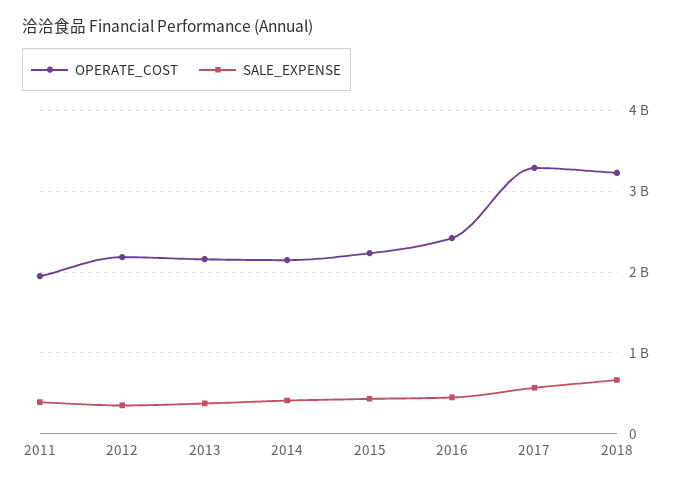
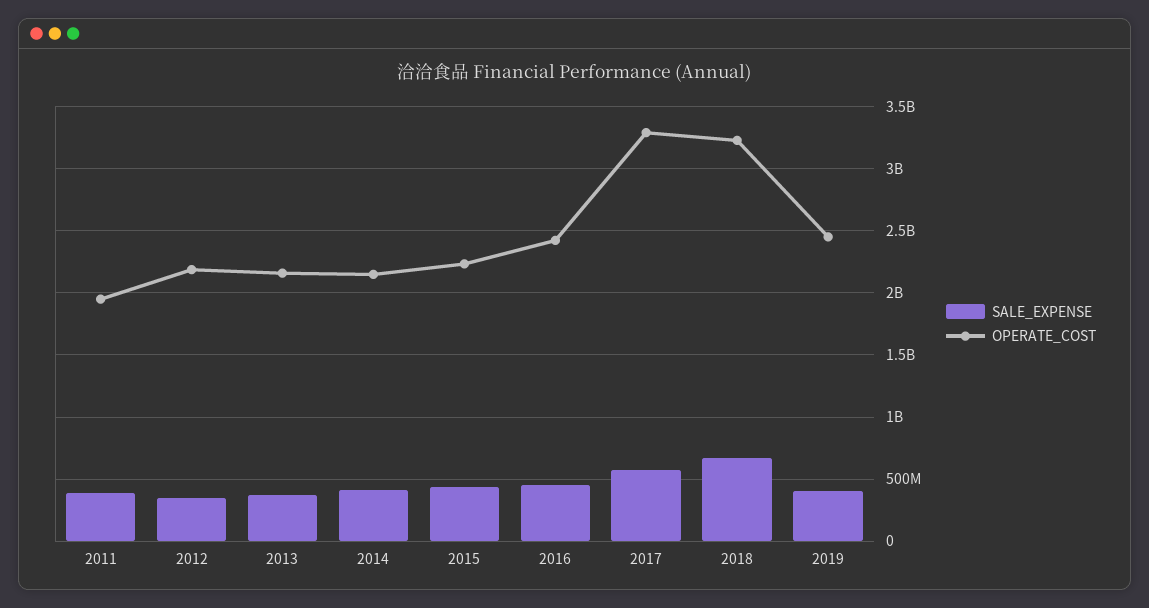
SALE_EXPENSE, 2019: none -> 400000000
OPERATE_COST, 2019: none -> 2450000000

